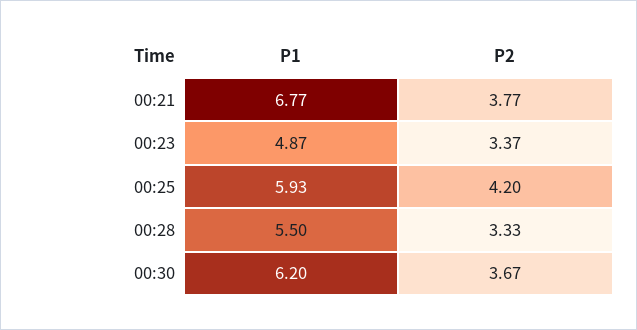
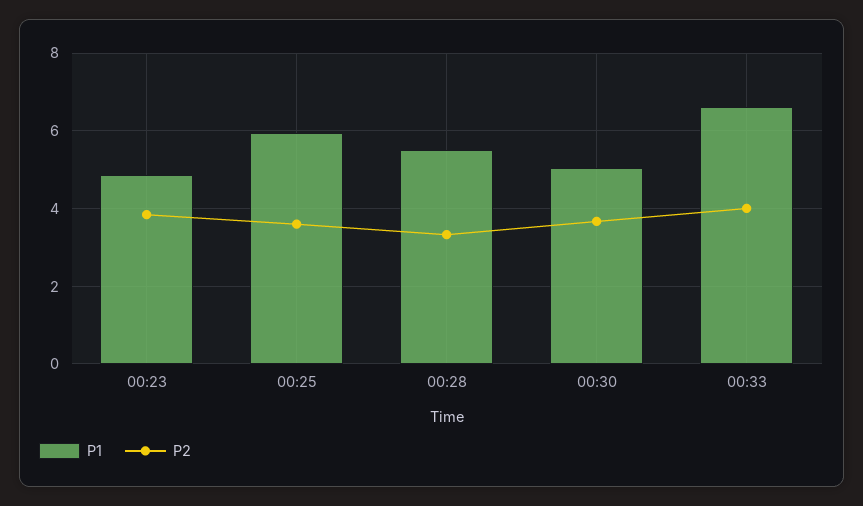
P1, 00:21: 6.77 -> none
P2, 00:21: 3.77 -> none
P2, 00:23: 3.37 -> 3.8
P2, 00:25: 4.2 -> 3.6
P1, 00:30: 6.2 -> 5
P1, 00:33: none -> 6.6
P2, 00:33: none -> 4

